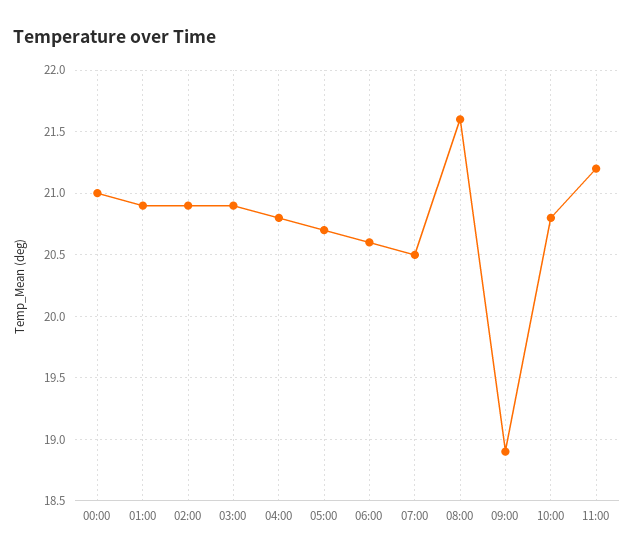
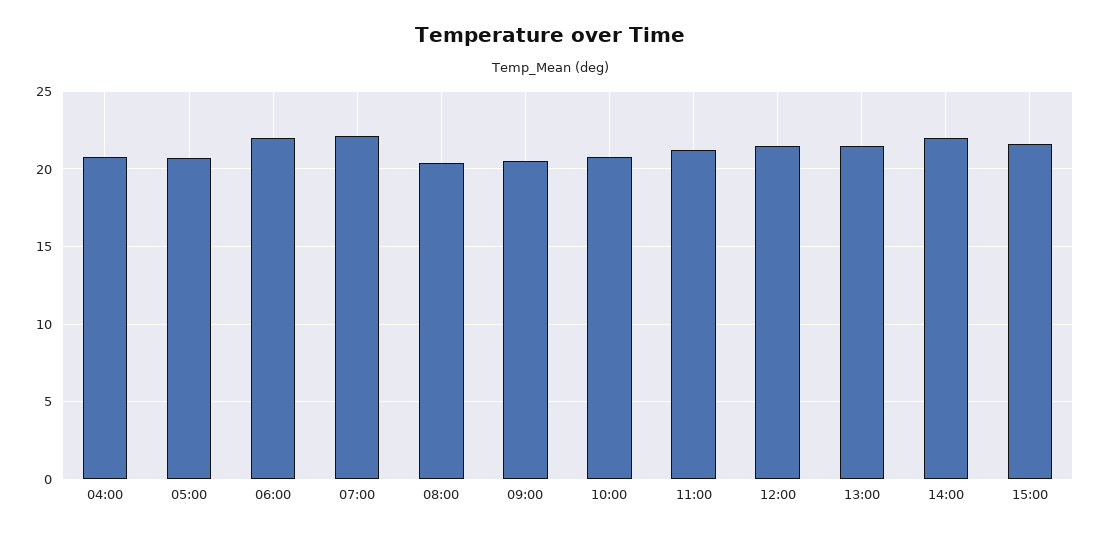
00:00: 21 -> none
01:00: 20.9 -> none
02:00: 20.9 -> none
03:00: 20.9 -> none
06:00: 20.6 -> 22
07:00: 20.5 -> 22
08:00: 21.6 -> 20.5
09:00: 18.9 -> 20.5
12:00: none -> 21.5
13:00: none -> 21.5
14:00: none -> 22
15:00: none -> 21.5

